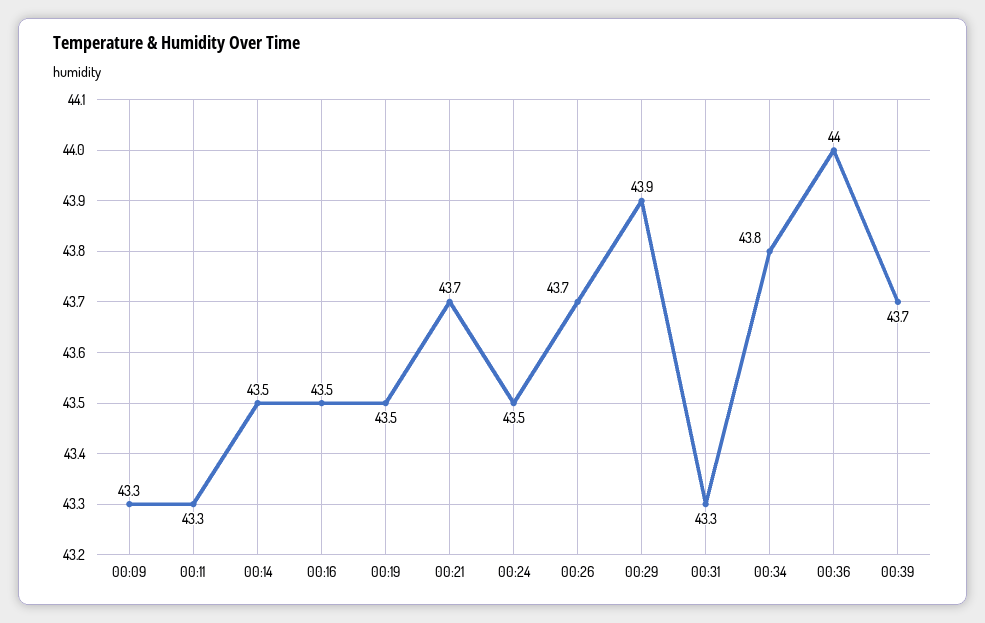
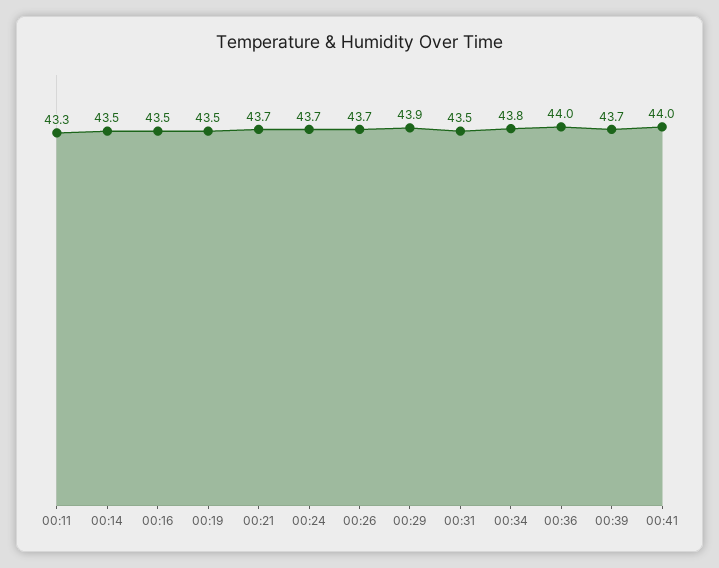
00:09: 43.3 -> none
00:24: 43.5 -> 43.7
00:31: 43.3 -> 43.5
00:41: none -> 44

